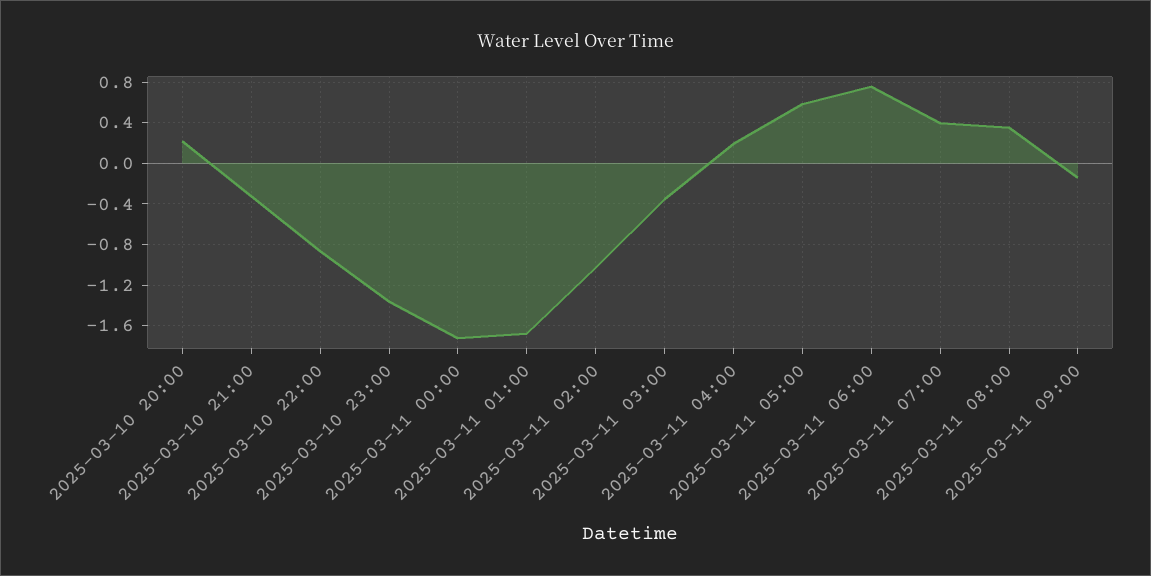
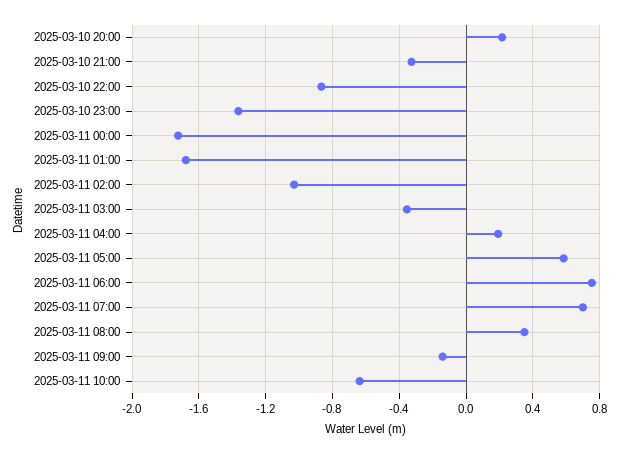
2025-03-11 07:00: 0.4 -> 0.7
2025-03-11 10:00: none -> -0.65

